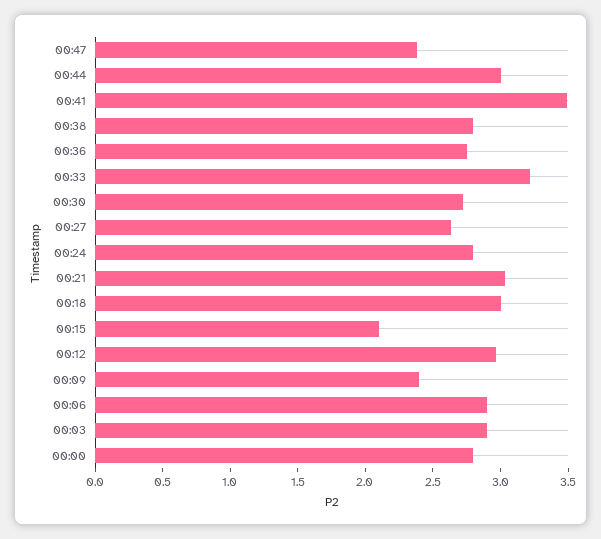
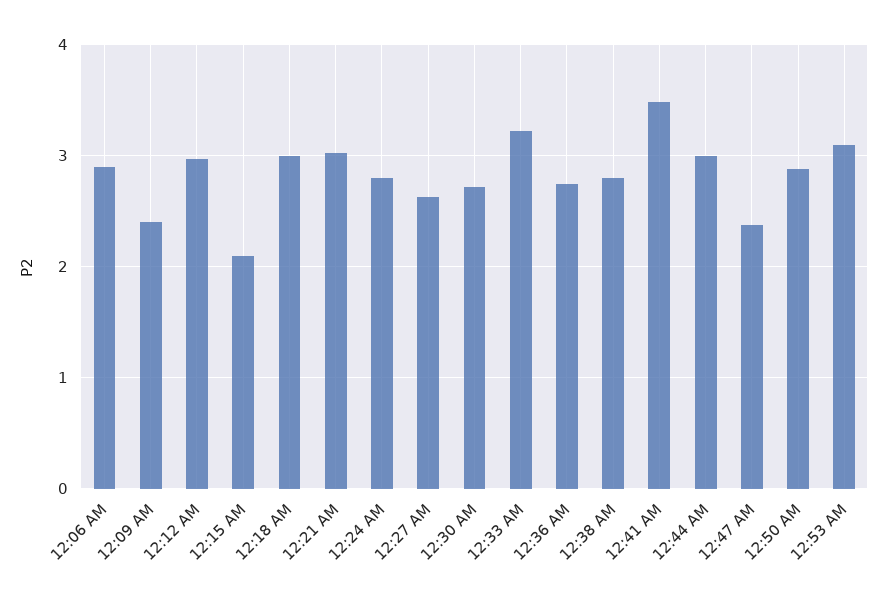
00:03: 2.9 -> none
00:00: 2.8 -> none
12:50 AM: none -> 2.9
12:53 AM: none -> 3.1

